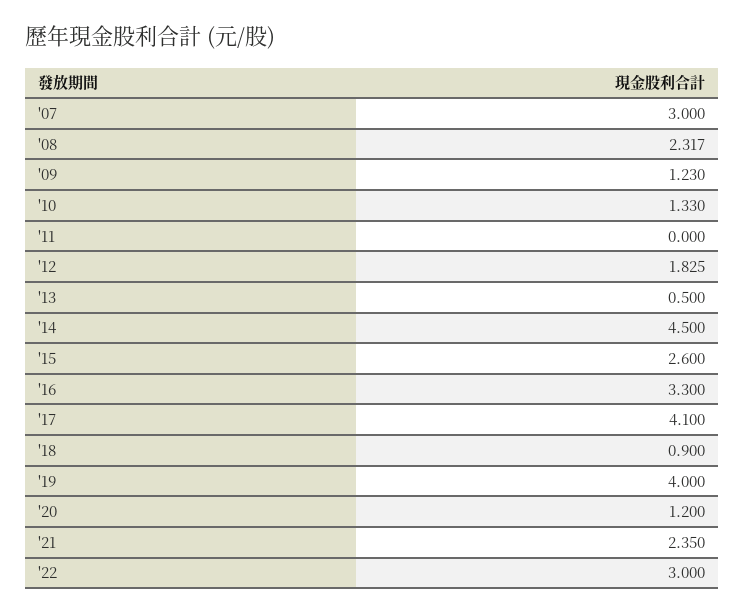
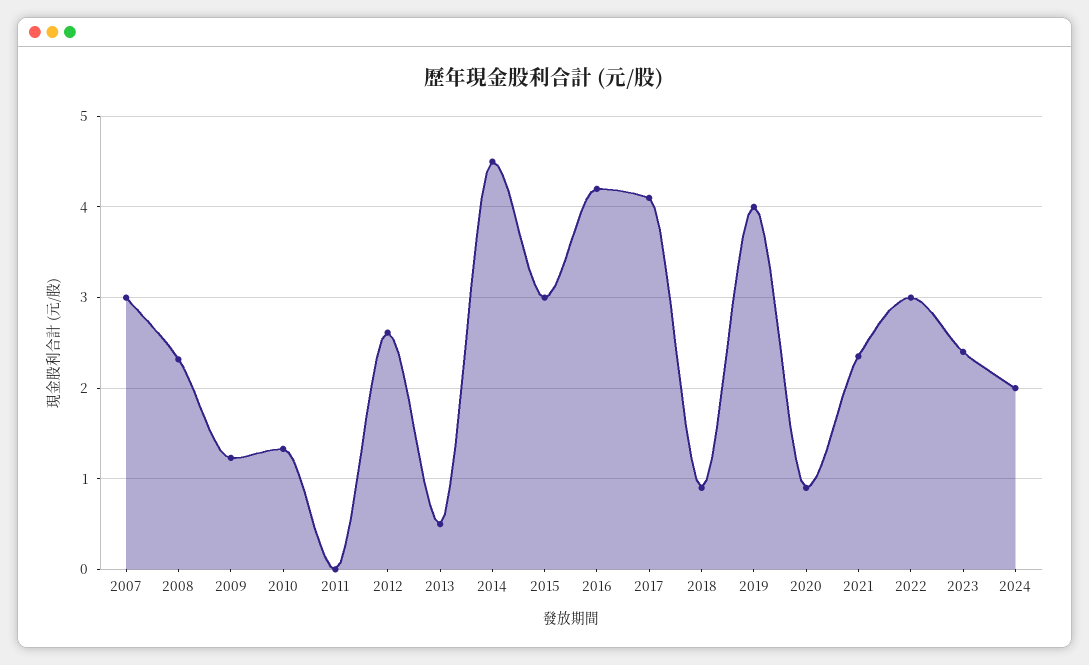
'12: 1.825 -> 2.6
'15: 2.6 -> 3
'16: 3.3 -> 4.2
'20: 1.2 -> 0.9
2023: none -> 2.4
2024: none -> 2

